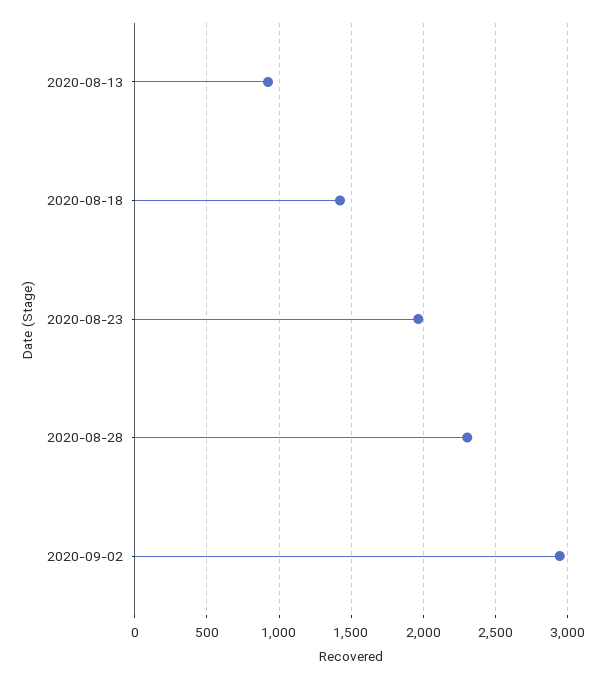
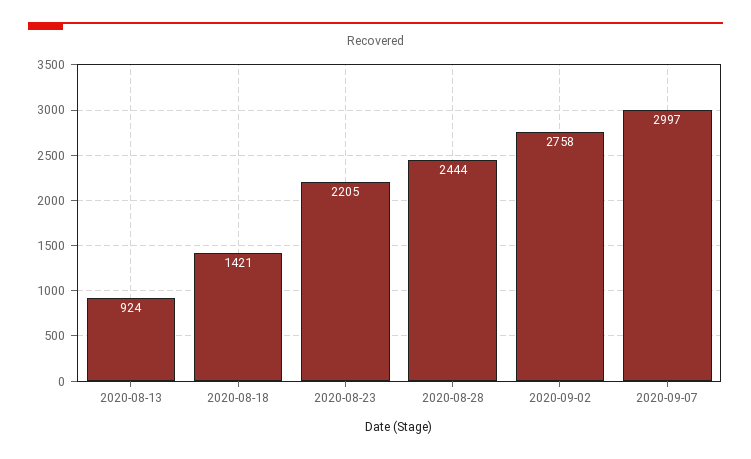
2020-08-23: 1950 -> 2205
2020-08-28: 2300 -> 2444
2020-09-02: 2950 -> 2758
2020-09-07: none -> 2997

